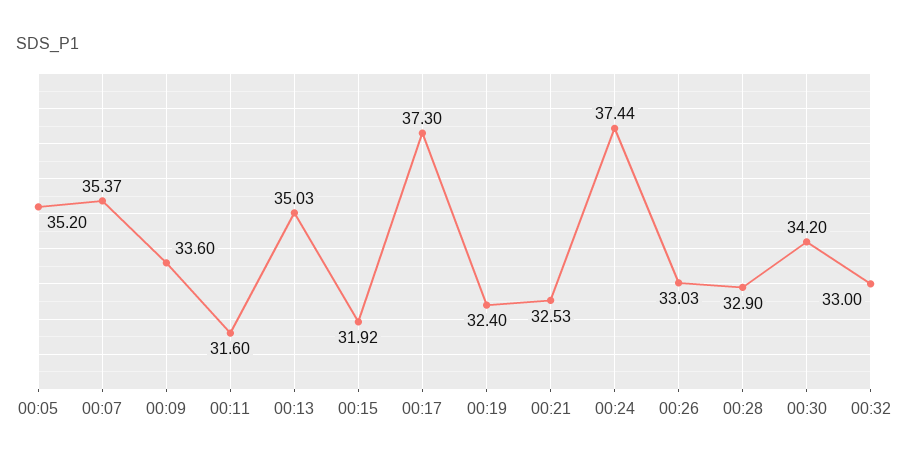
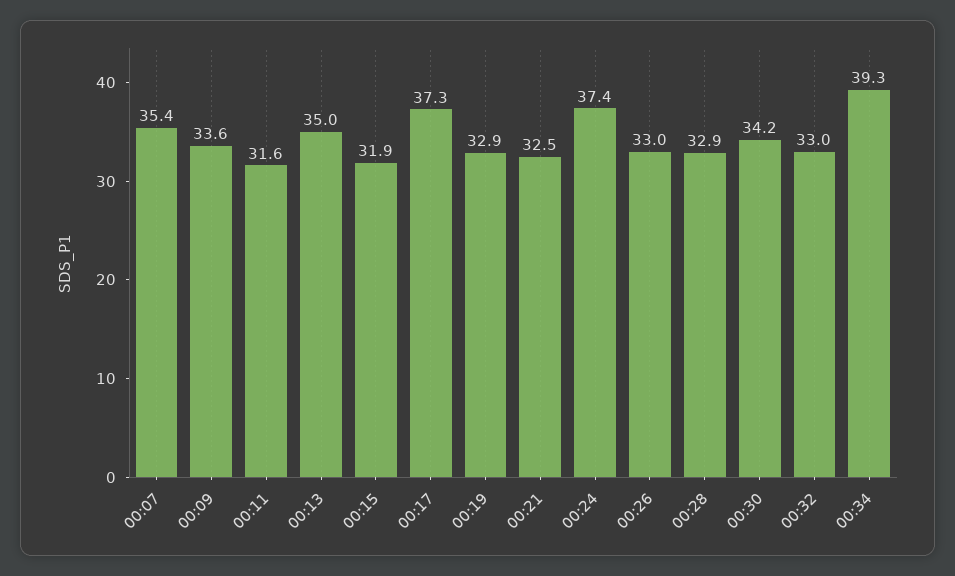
00:05: 35.2 -> none
00:19: 32.4 -> 32.9
00:34: none -> 39.3

